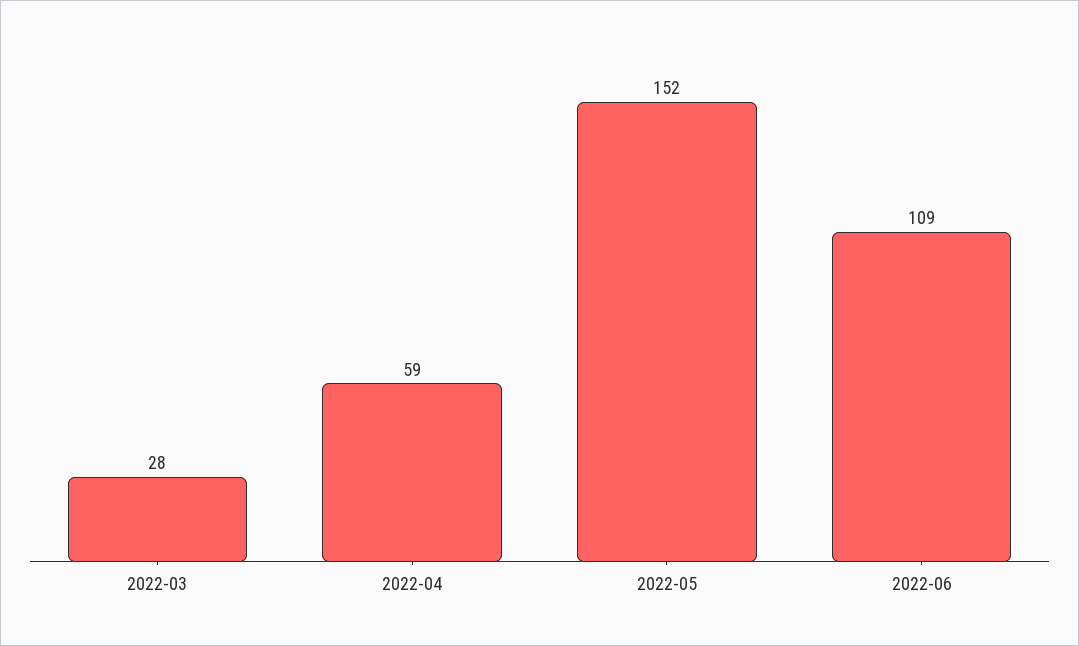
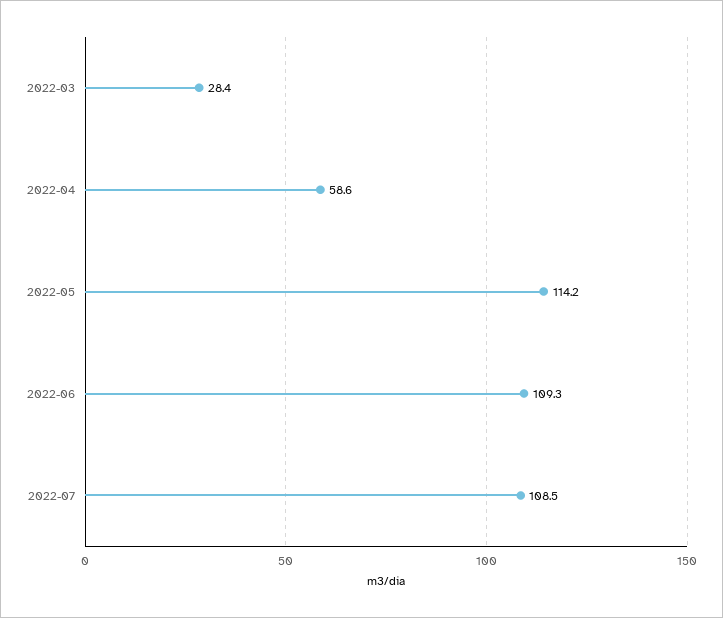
2022-05: 152 -> 114.2
2022-07: none -> 108.5

